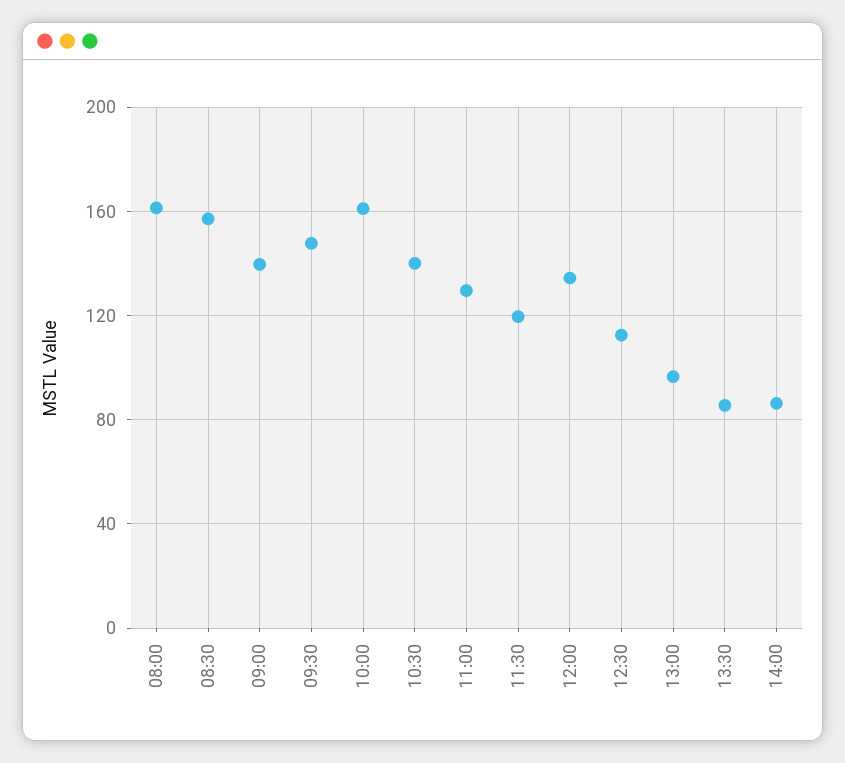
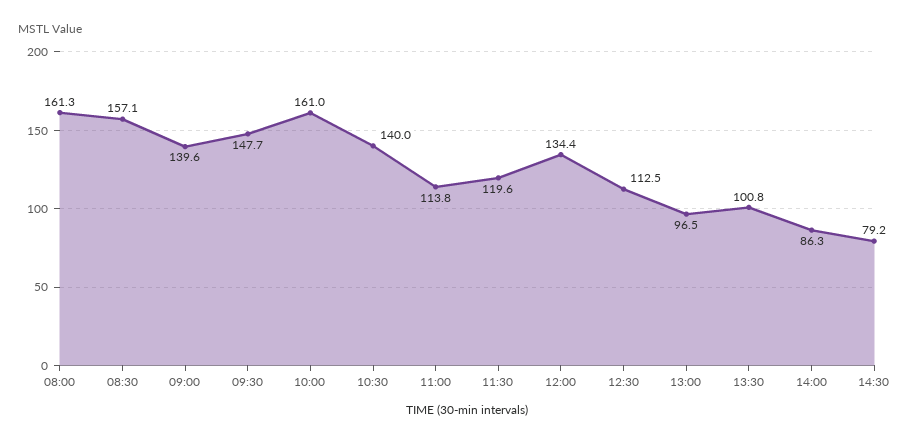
11:00: 130 -> 113.8
13:30: 85 -> 100.8
14:30: none -> 79.2

